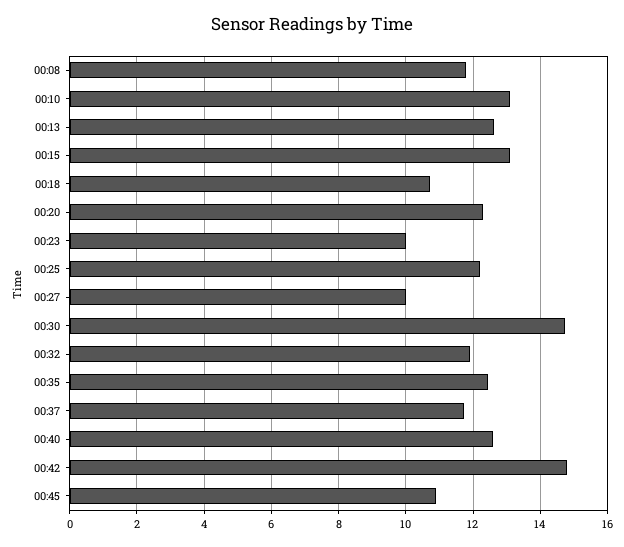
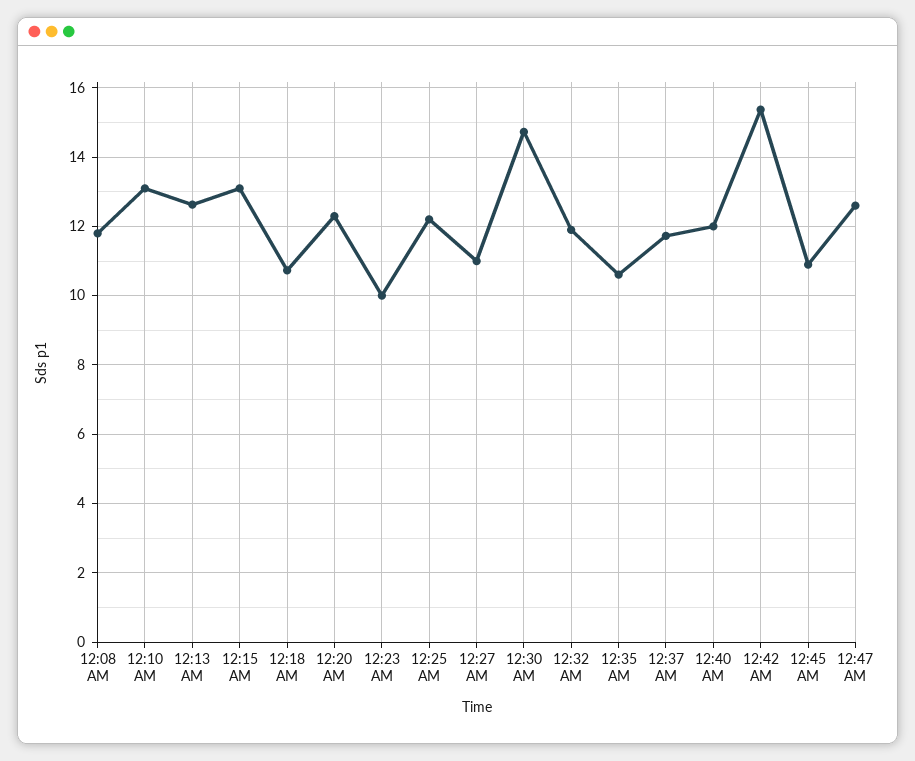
00:27: 10 -> 11
00:35: 12.4 -> 10.6
00:40: 12.6 -> 12
00:42: 14.8 -> 15.4
12:47 AM: none -> 12.6

